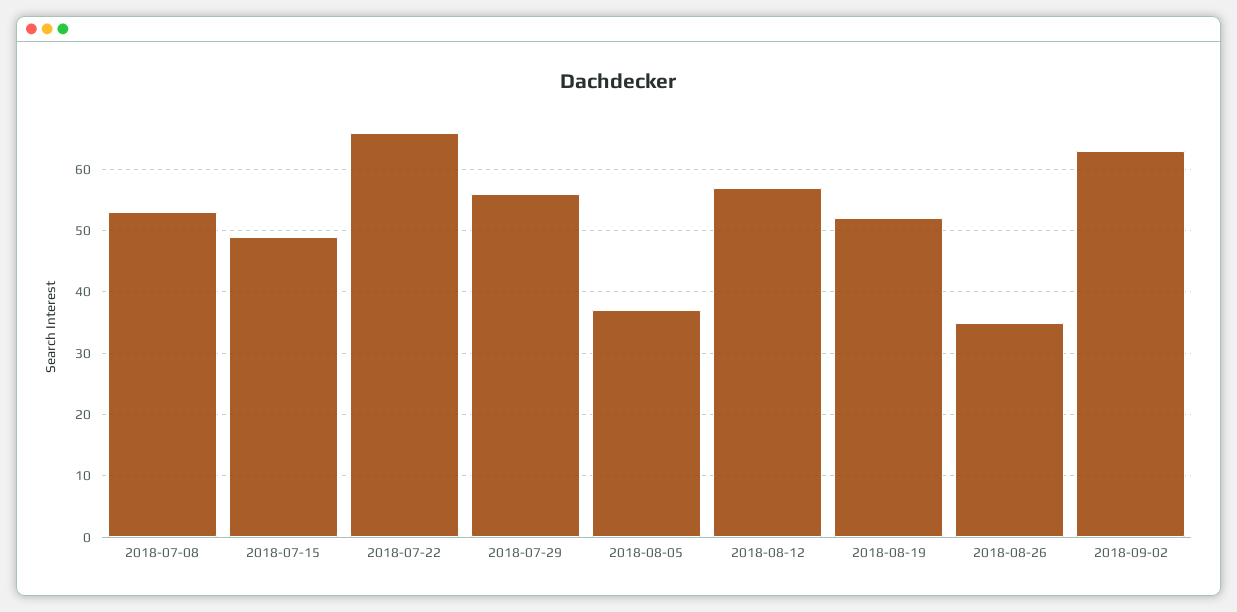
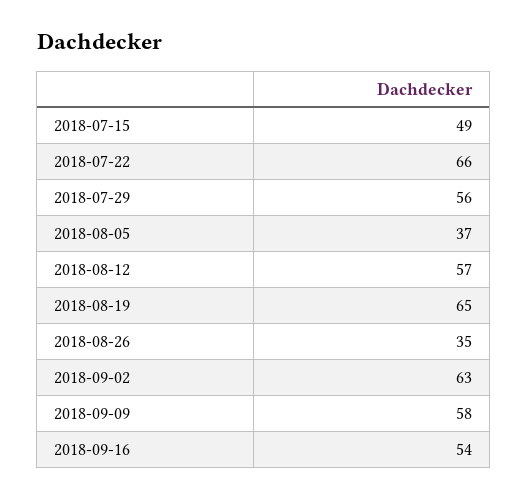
2018-07-08: 53 -> none
2018-08-19: 52 -> 65
2018-09-09: none -> 58
2018-09-16: none -> 54

